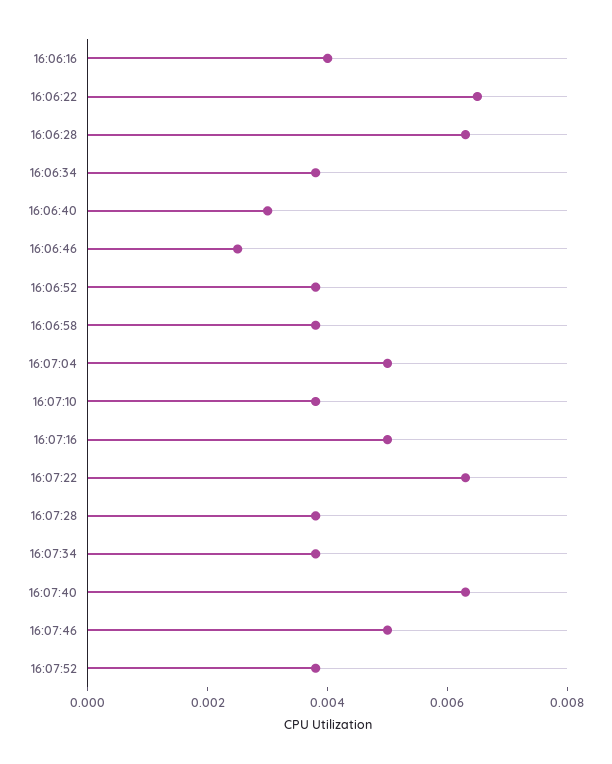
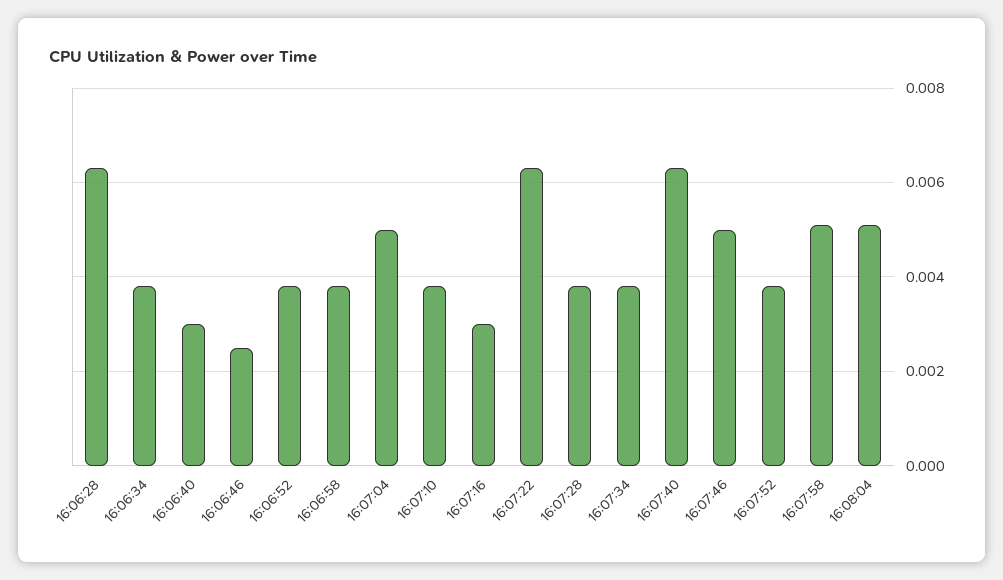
16:06:16: 0.004 -> none
16:06:22: 0.0065 -> none
16:07:16: 0.005 -> 0.003
16:07:58: none -> 0.005
16:08:04: none -> 0.005

